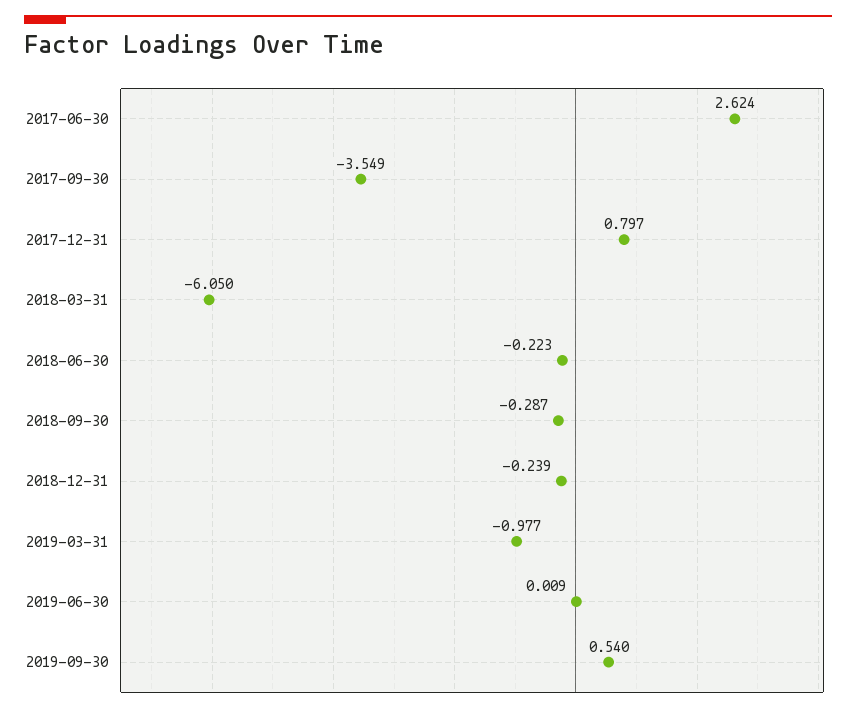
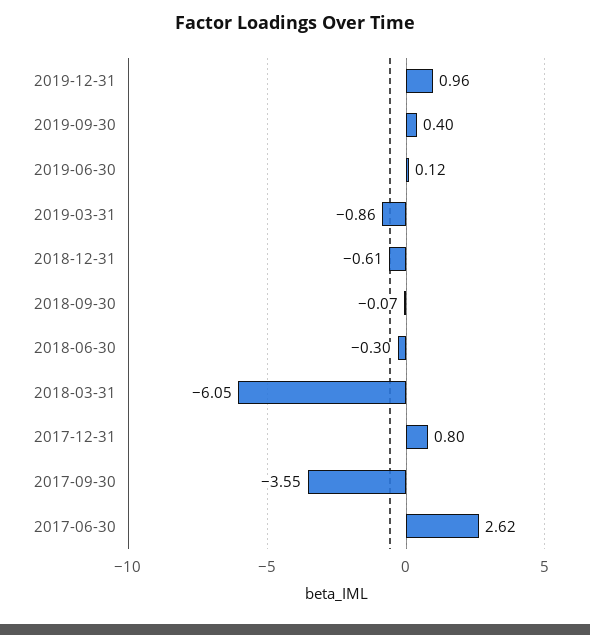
2018-06-30: -0.223 -> -0.3
2018-09-30: -0.287 -> -0.07
2018-12-31: -0.239 -> -0.61
2019-03-31: -0.977 -> -0.86
2019-06-30: 0.009 -> 0.12
2019-09-30: 0.54 -> 0.4
2019-12-31: none -> 0.96

